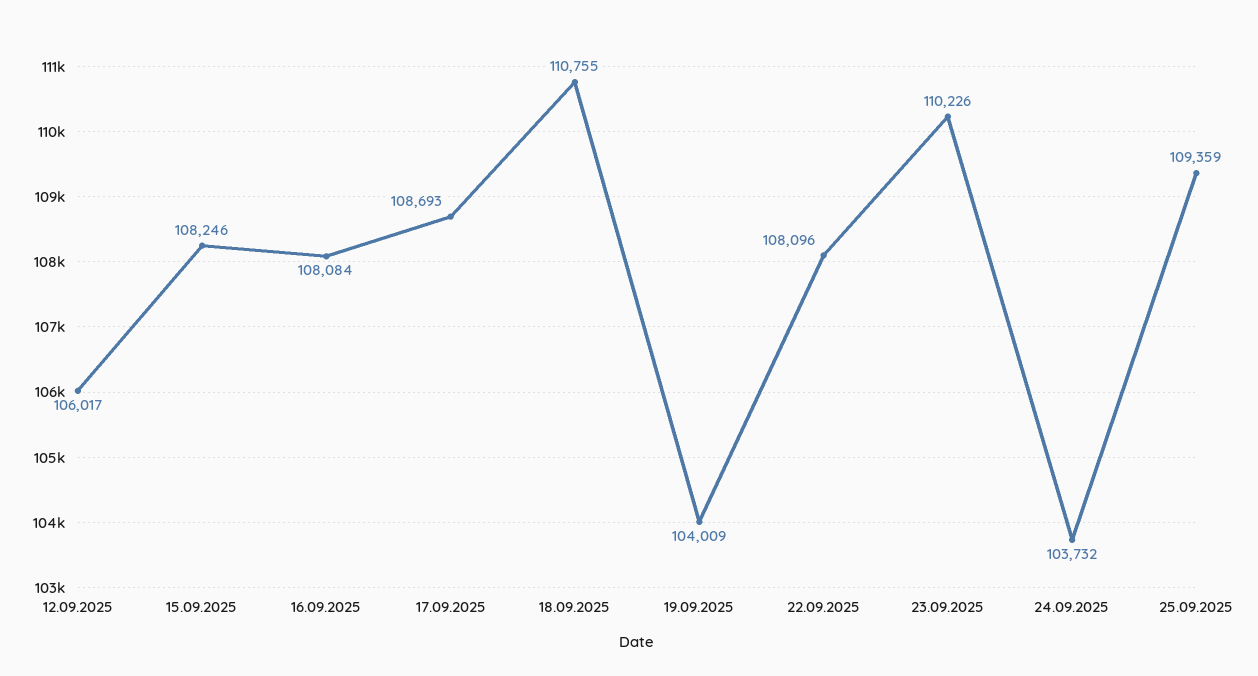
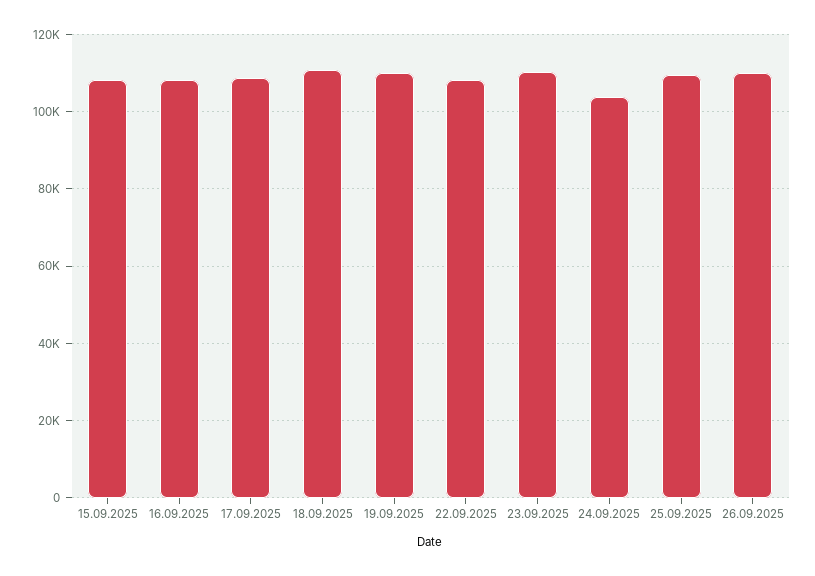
12.09.2025: 106017 -> none
19.09.2025: 104009 -> 110000
26.09.2025: none -> 110000

